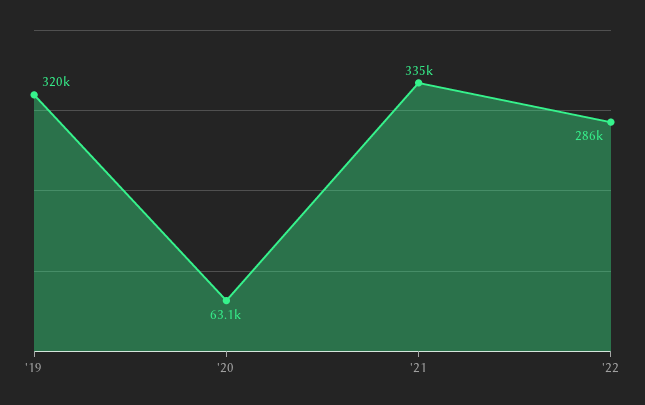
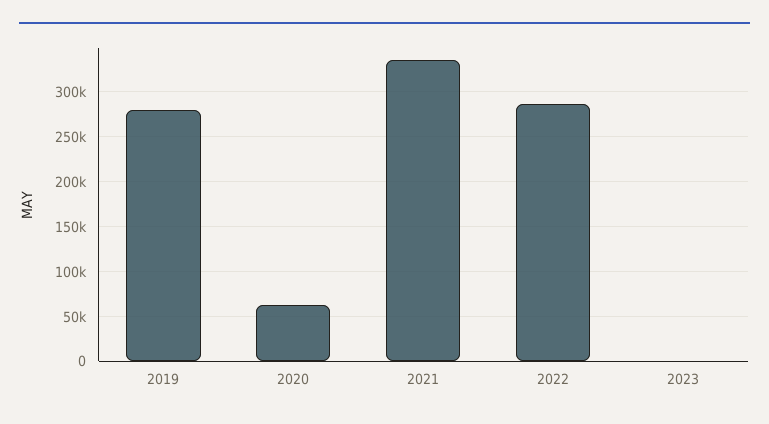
'19: 320000 -> 280000
2023: none -> 0

